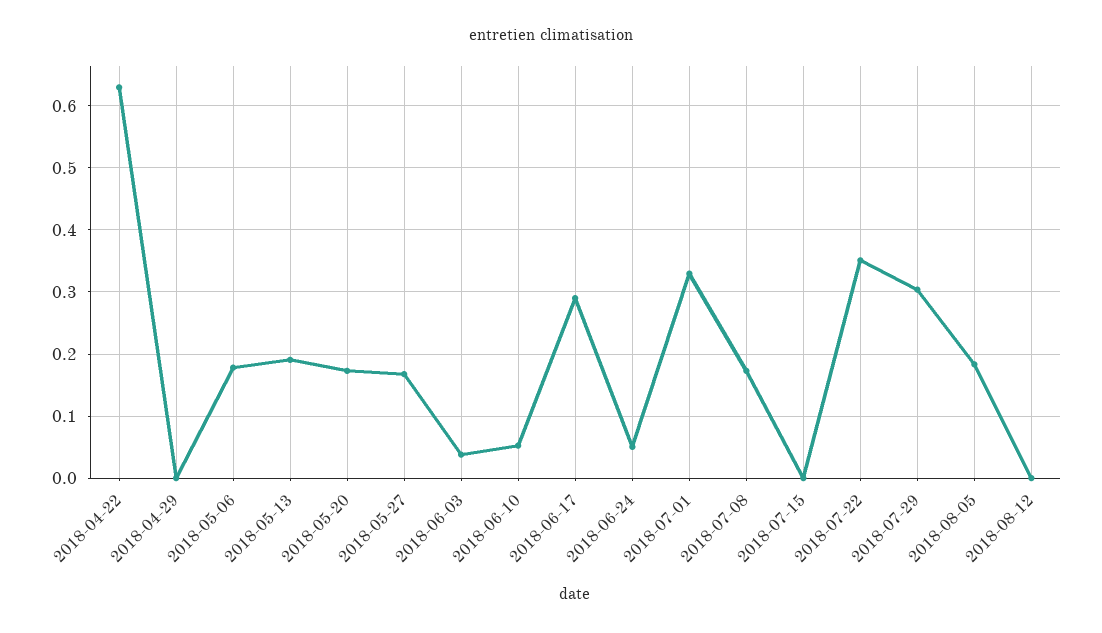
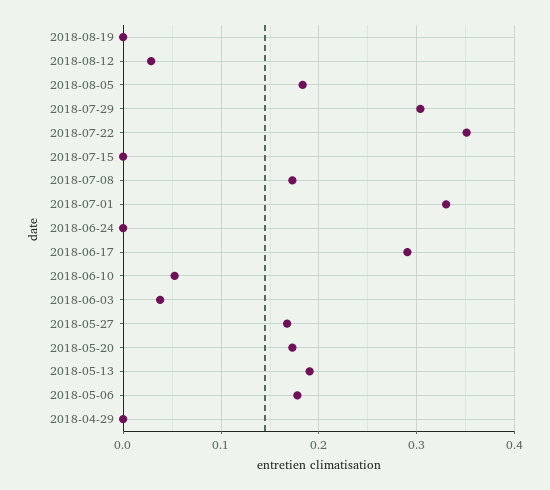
2018-04-22: 0.63 -> none
2018-06-24: 0.05 -> 0
2018-08-12: 0 -> 0.03
2018-08-19: none -> 0

